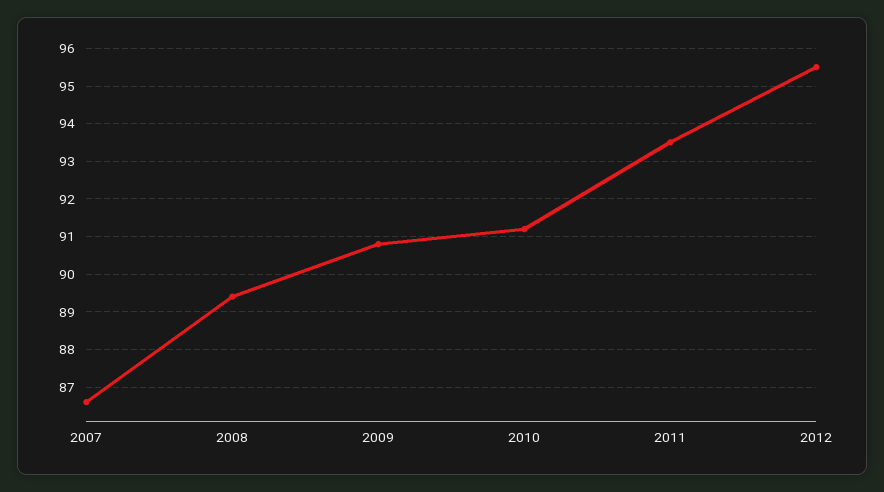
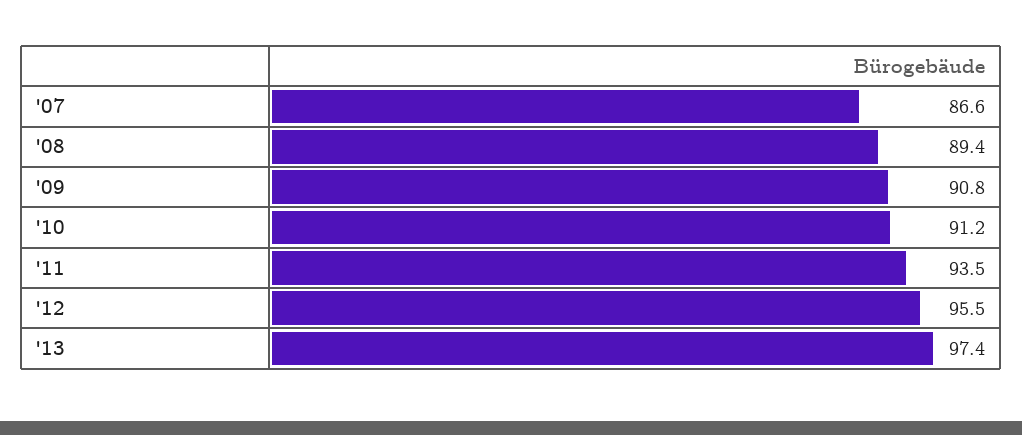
'13: none -> 97.4

